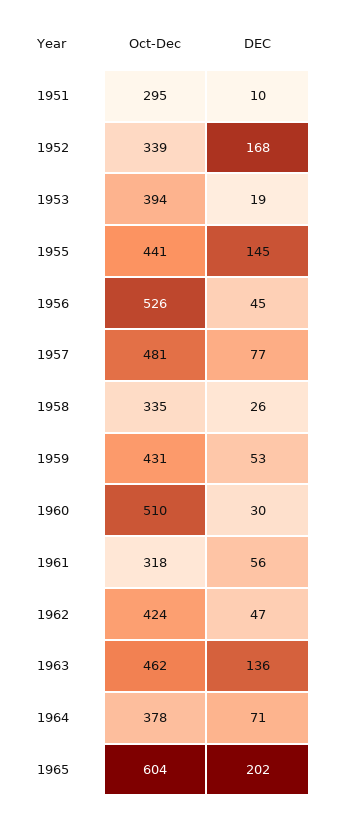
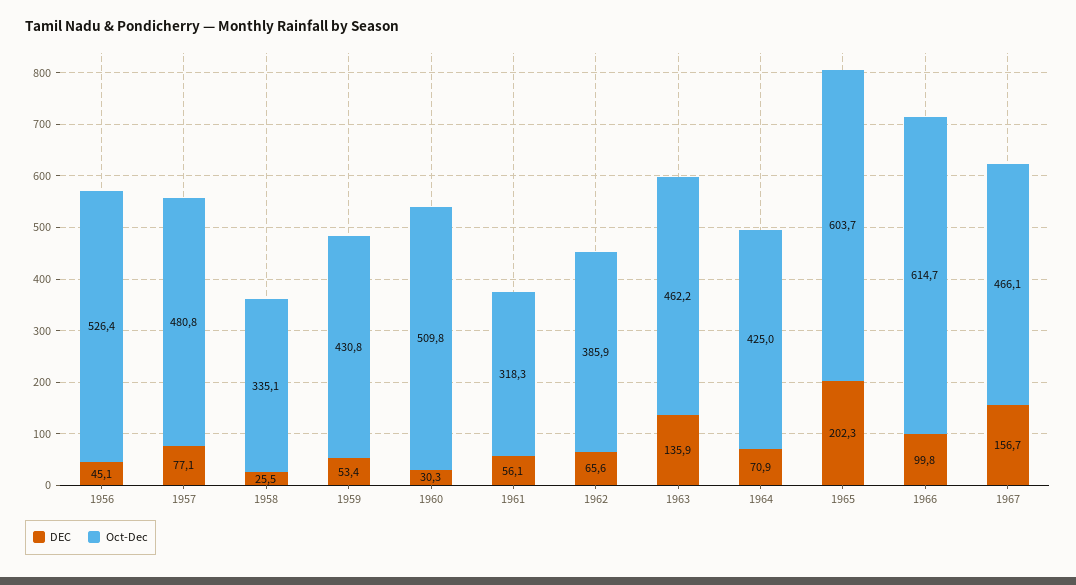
Oct-Dec, 1951: 295 -> none
DEC, 1951: 10 -> none
Oct-Dec, 1952: 339 -> none
DEC, 1952: 168 -> none
Oct-Dec, 1953: 394 -> none
DEC, 1953: 19 -> none
Oct-Dec, 1955: 441 -> none
DEC, 1955: 145 -> none
Oct-Dec, 1962: 424 -> 385.9
DEC, 1962: 47 -> 65.6
Oct-Dec, 1964: 378 -> 425
DEC, 1966: none -> 99.8
Oct-Dec, 1966: none -> 614.7
DEC, 1967: none -> 156.7
Oct-Dec, 1967: none -> 466.1

